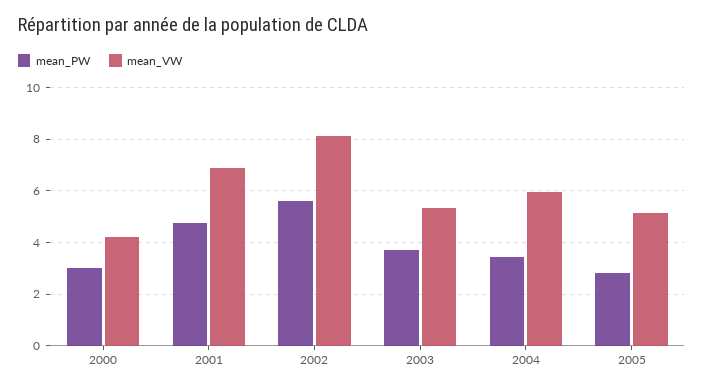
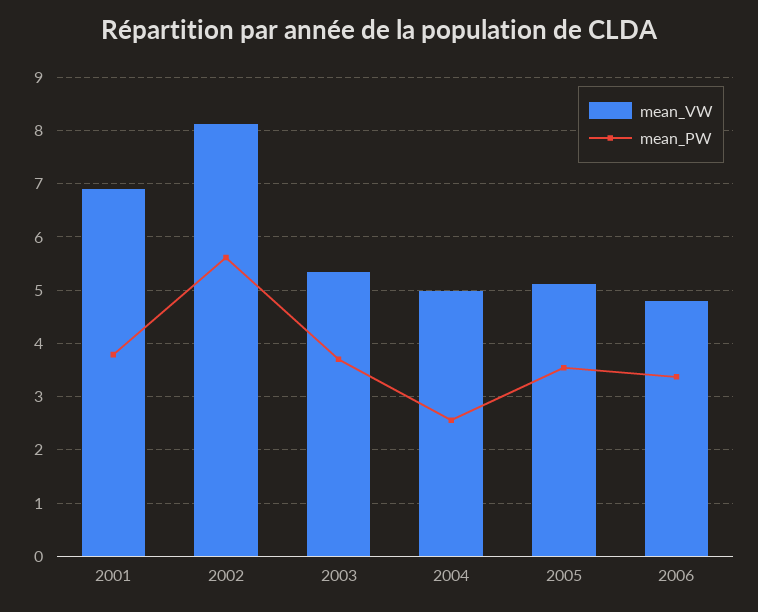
mean_PW, 2000: 3 -> none
mean_VW, 2000: 4.25 -> none
mean_PW, 2001: 4.75 -> 3.8
mean_PW, 2004: 3.5 -> 2.6
mean_VW, 2004: 6 -> 5
mean_PW, 2005: 2.75 -> 3.6
mean_VW, 2006: none -> 4.8
mean_PW, 2006: none -> 3.4

